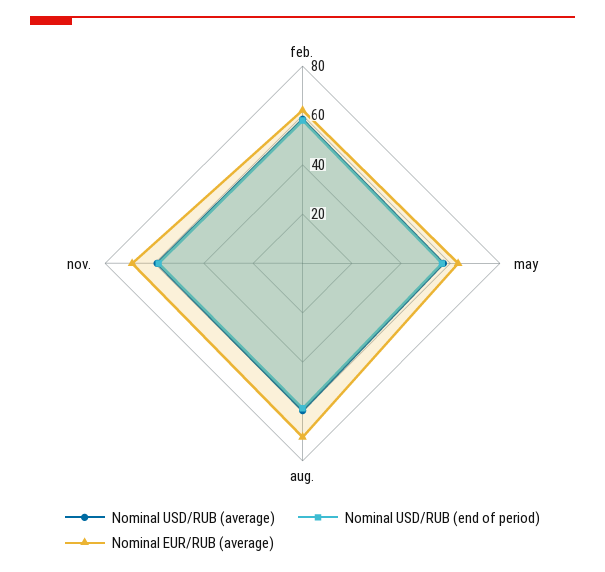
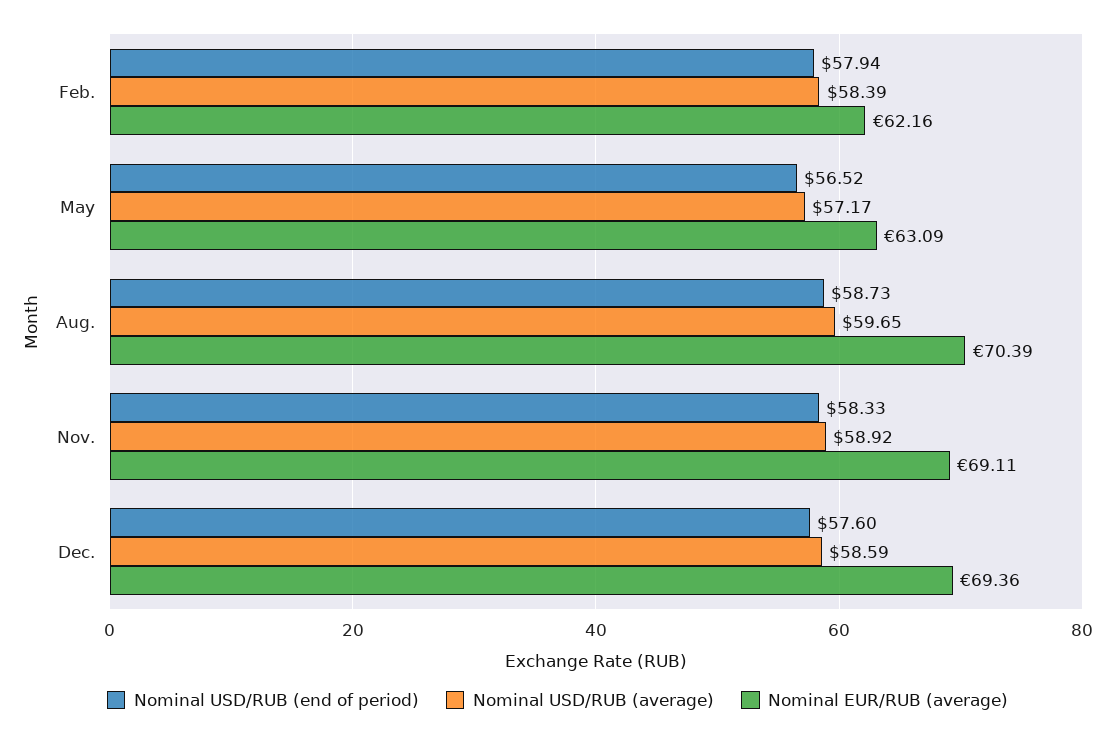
Nominal USD/RUB (end of period), Dec.: none -> 57.6
Nominal USD/RUB (average), Dec.: none -> 58.59
Nominal EUR/RUB (average), Dec.: none -> 69.36

